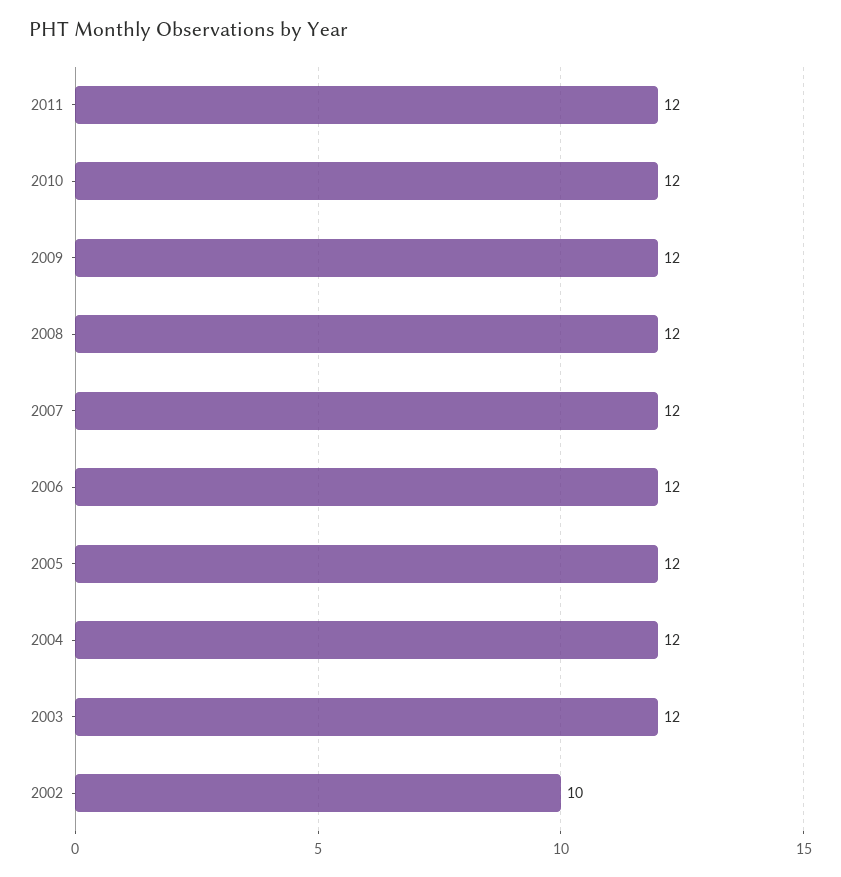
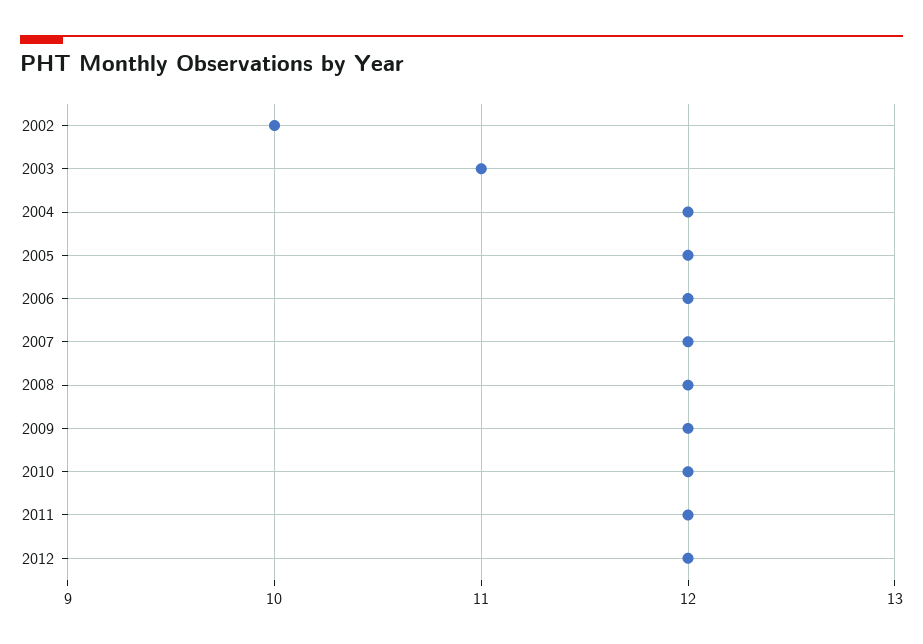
2003: 12 -> 11
2012: none -> 12

